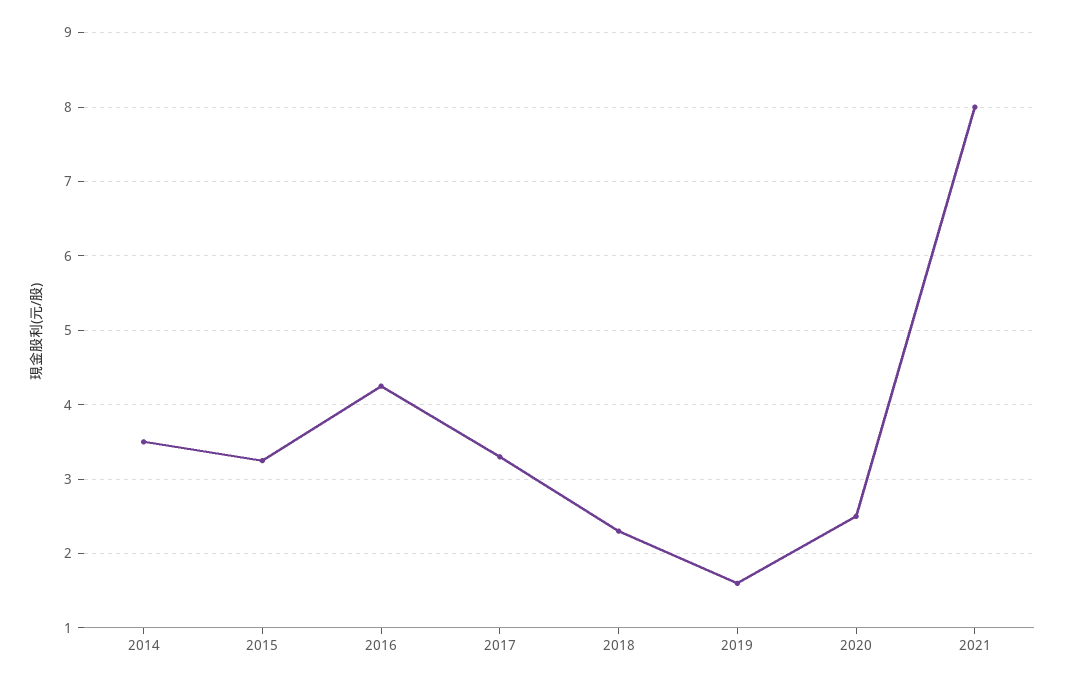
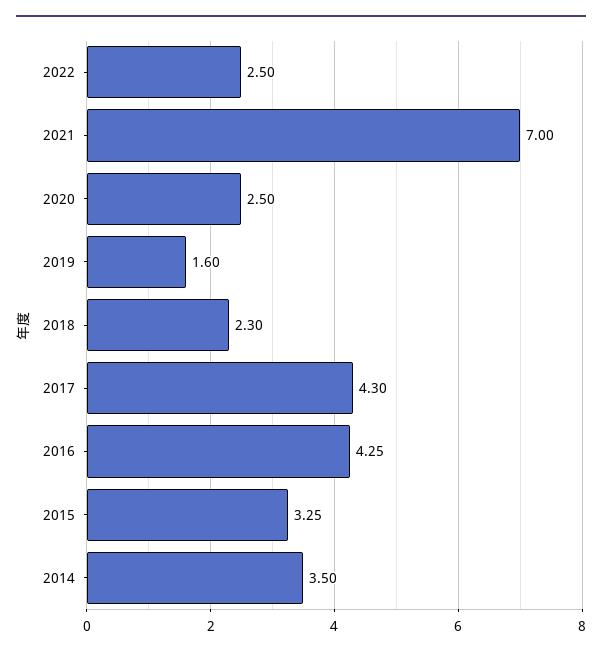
2017: 3.3 -> 4.3
2021: 8 -> 7
2022: none -> 2.5

